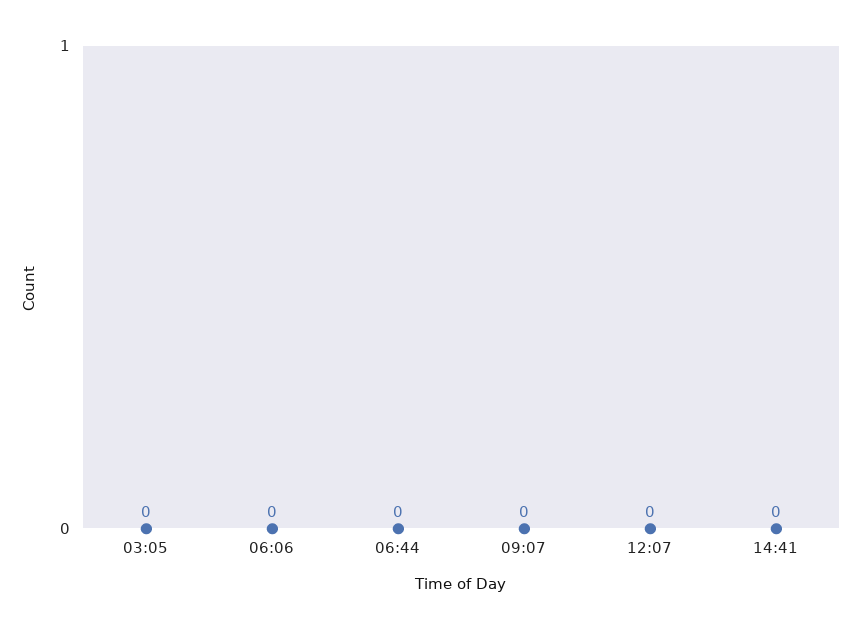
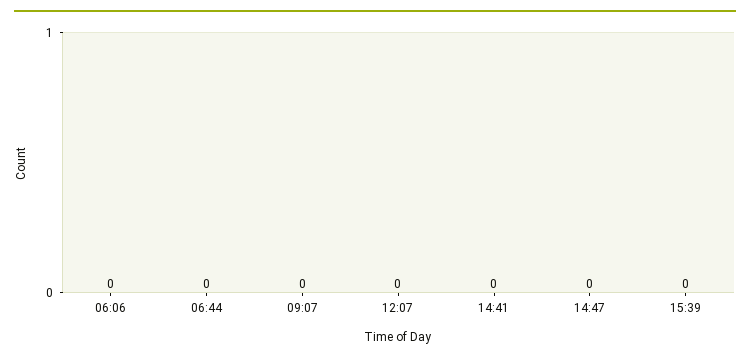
03:05: 0 -> none
14:47: none -> 0
15:39: none -> 0

